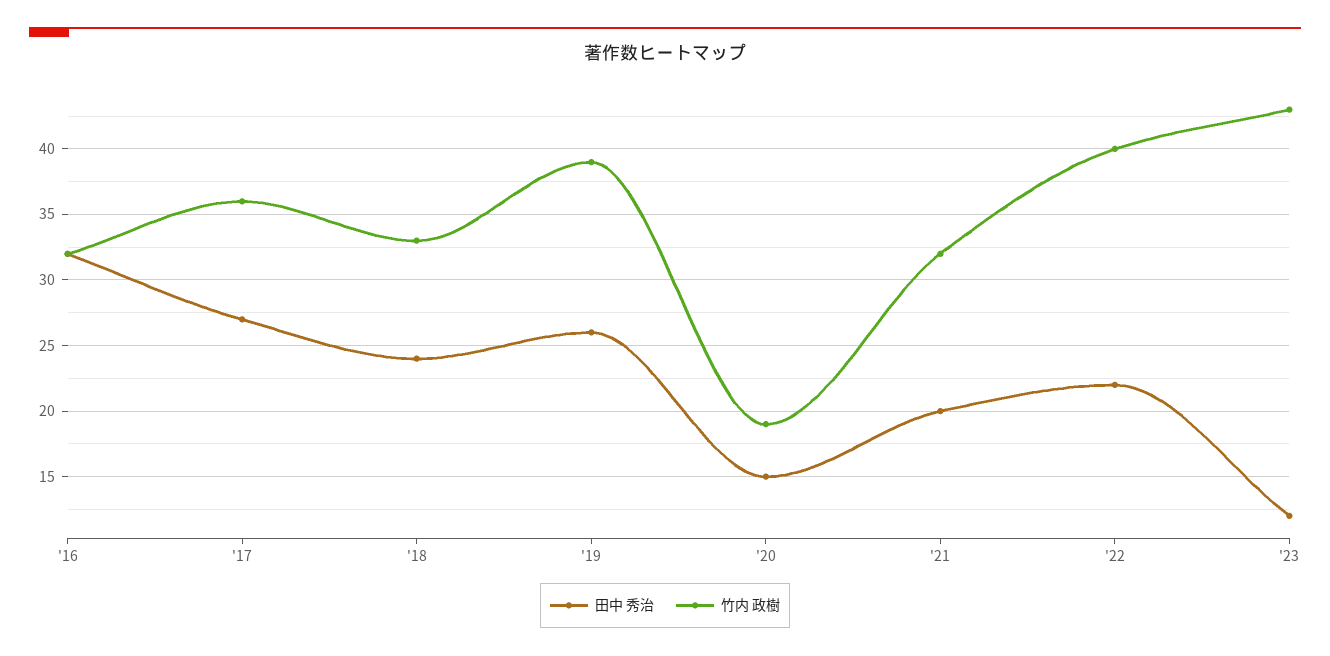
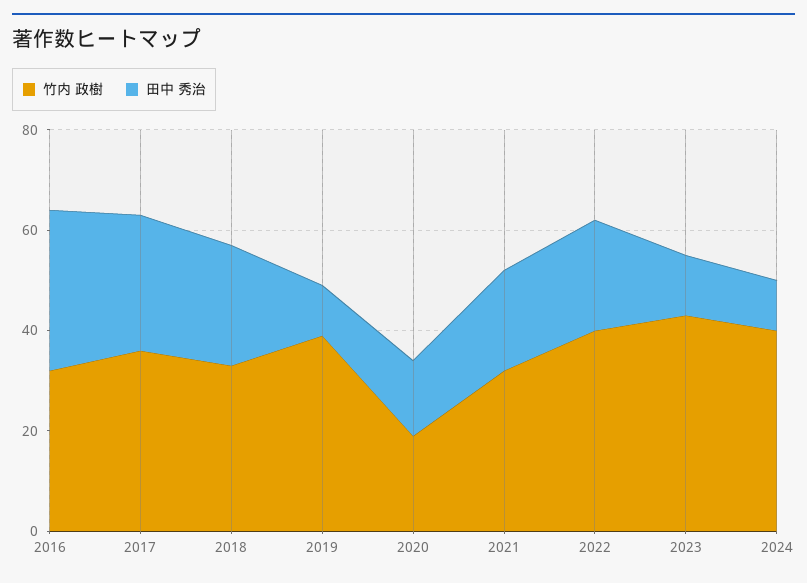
田中 秀治, '19: 26 -> 10
竹内 政樹, 2024: none -> 40
田中 秀治, 2024: none -> 10

